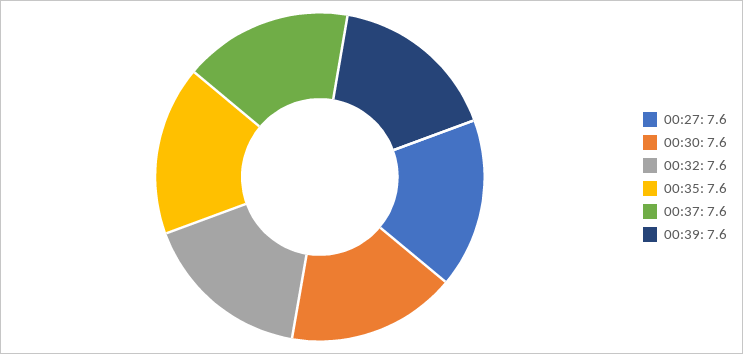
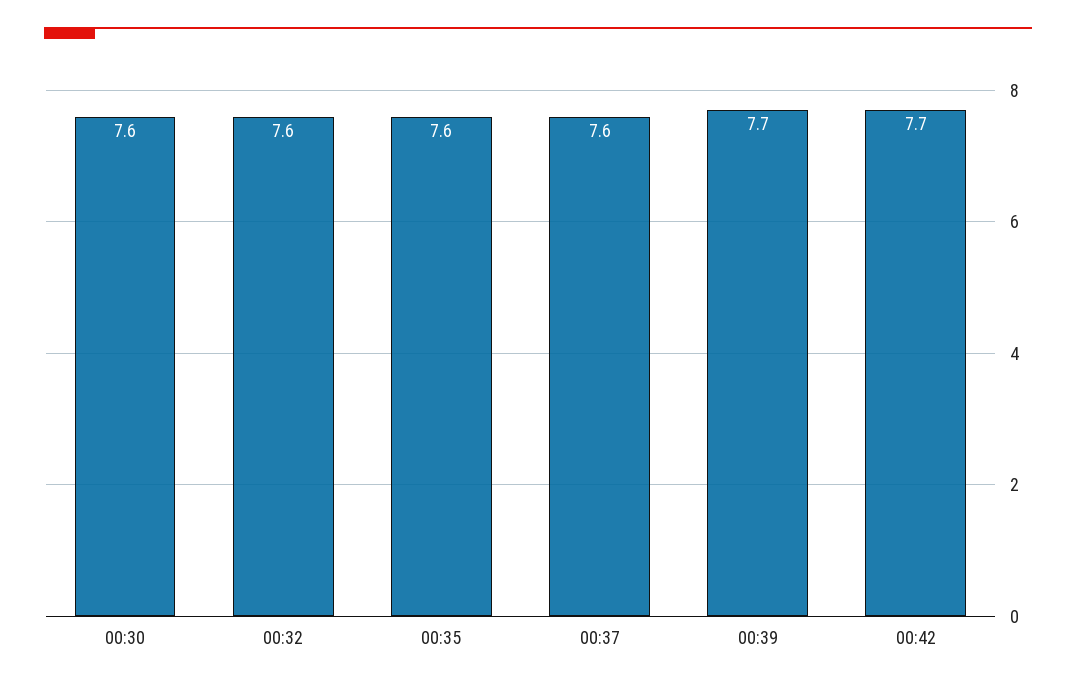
00:27: 7.6 -> none
00:39: 7.6 -> 7.7
00:42: none -> 7.7

